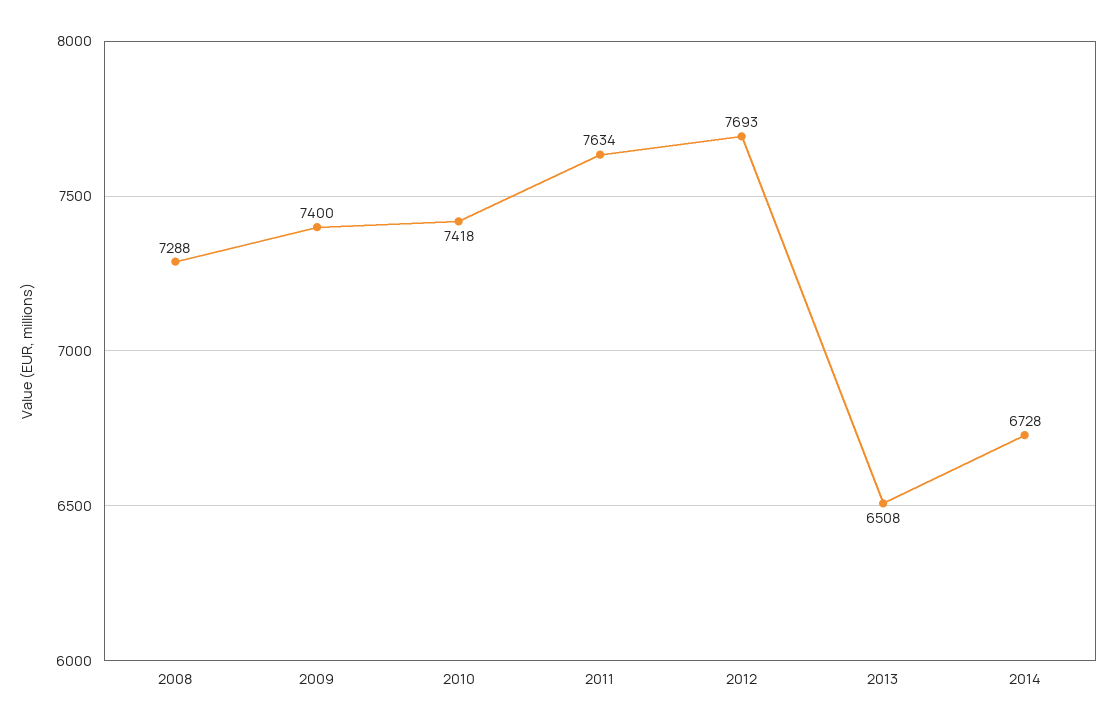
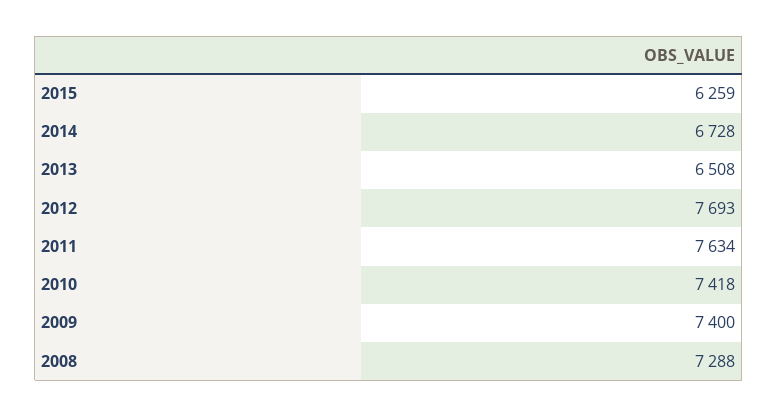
2015: none -> 6259

